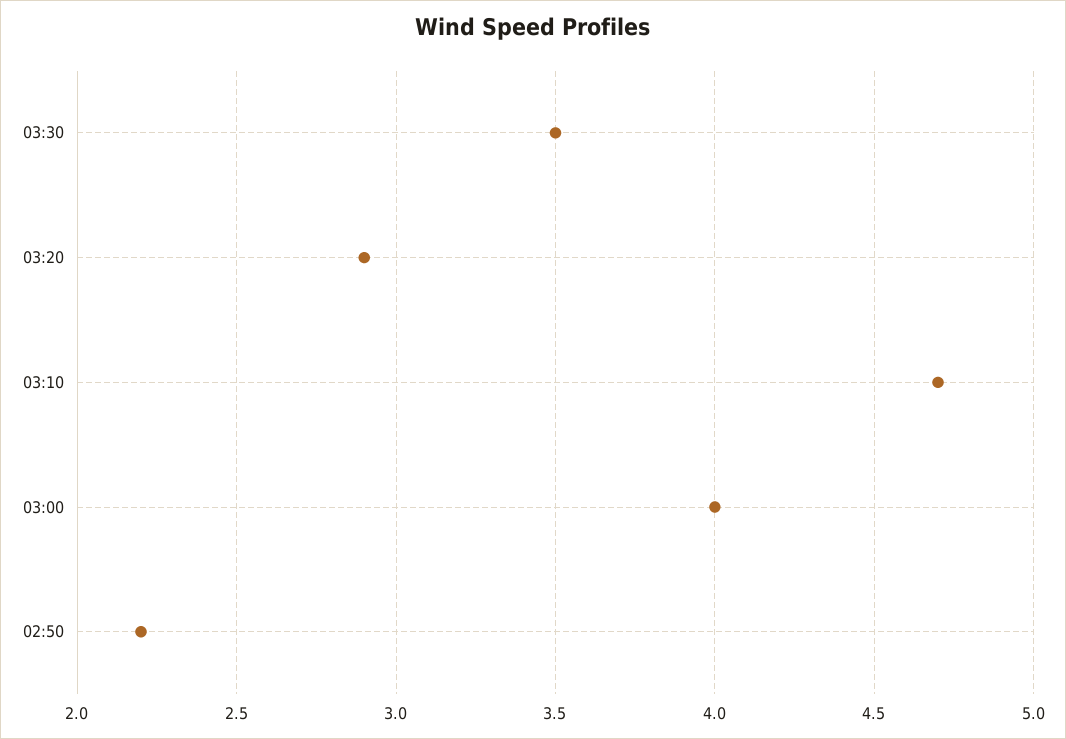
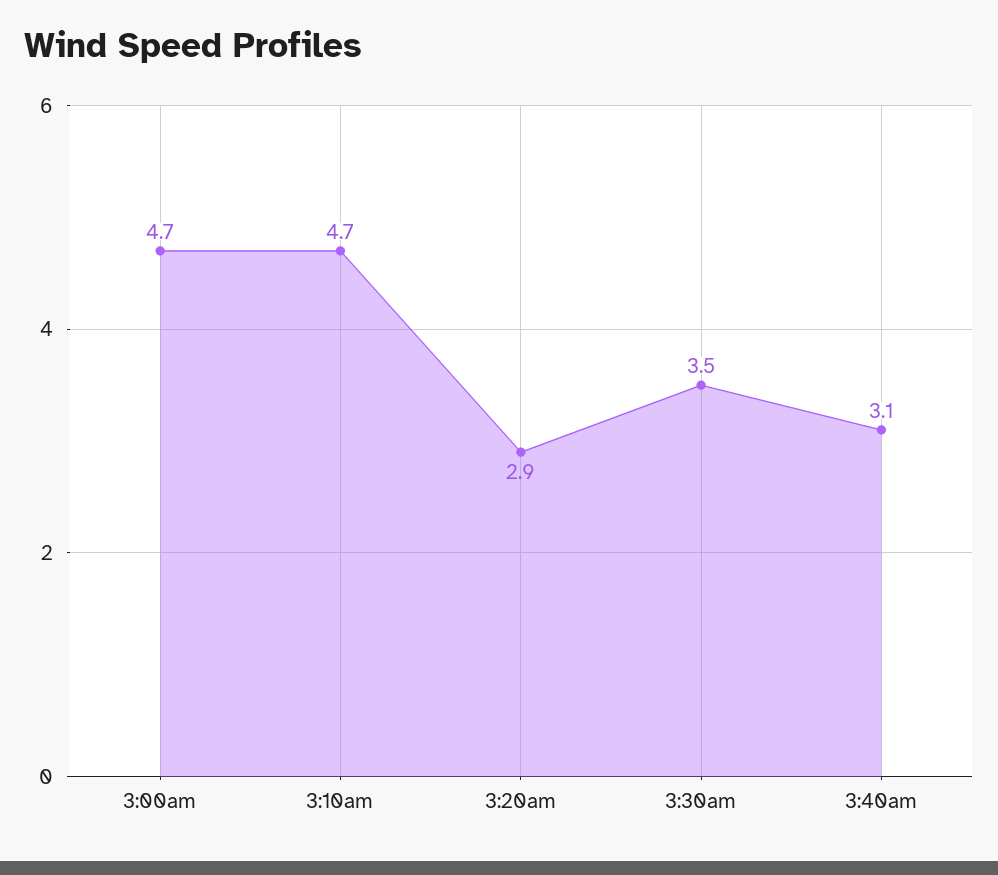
03:00: 4 -> 4.7
02:50: 2.2 -> none
3:40am: none -> 3.1

